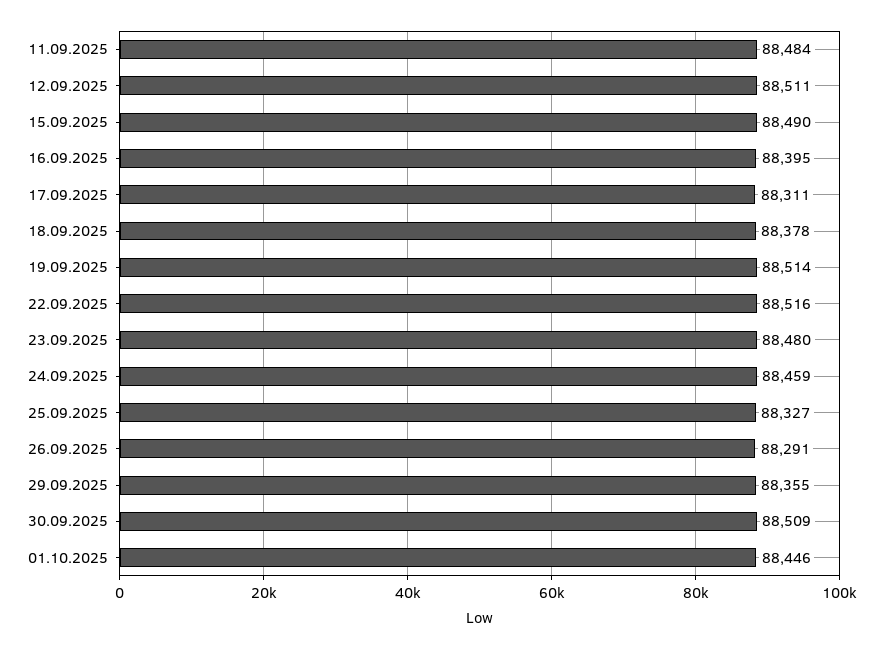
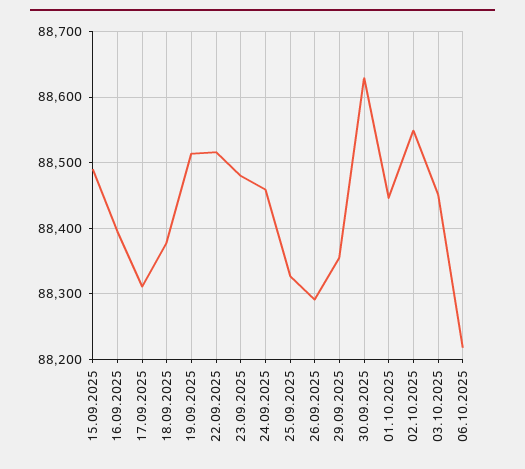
11.09.2025: 88484 -> none
12.09.2025: 88511 -> none
30.09.2025: 88509 -> 88630
02.10.2025: none -> 88550
03.10.2025: none -> 88450
06.10.2025: none -> 88220

